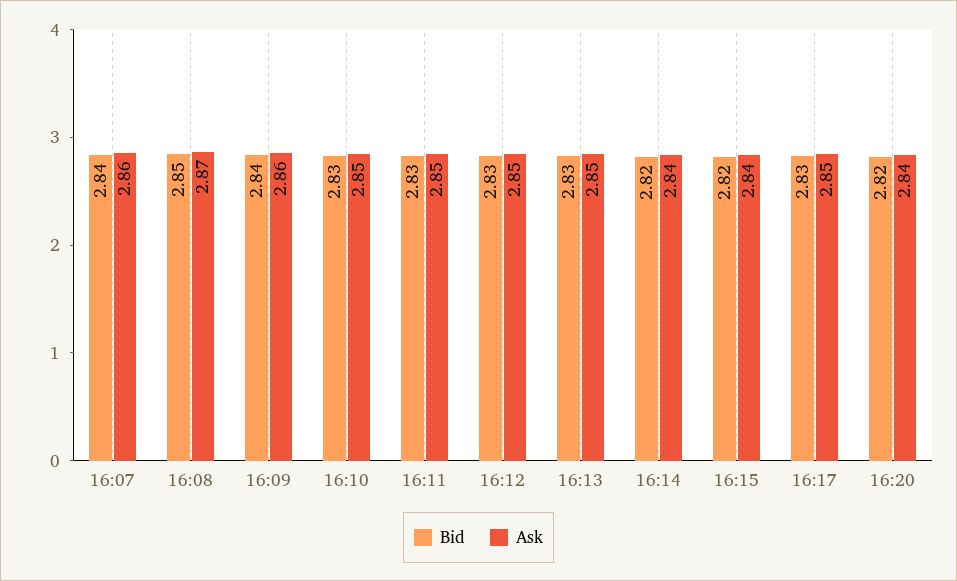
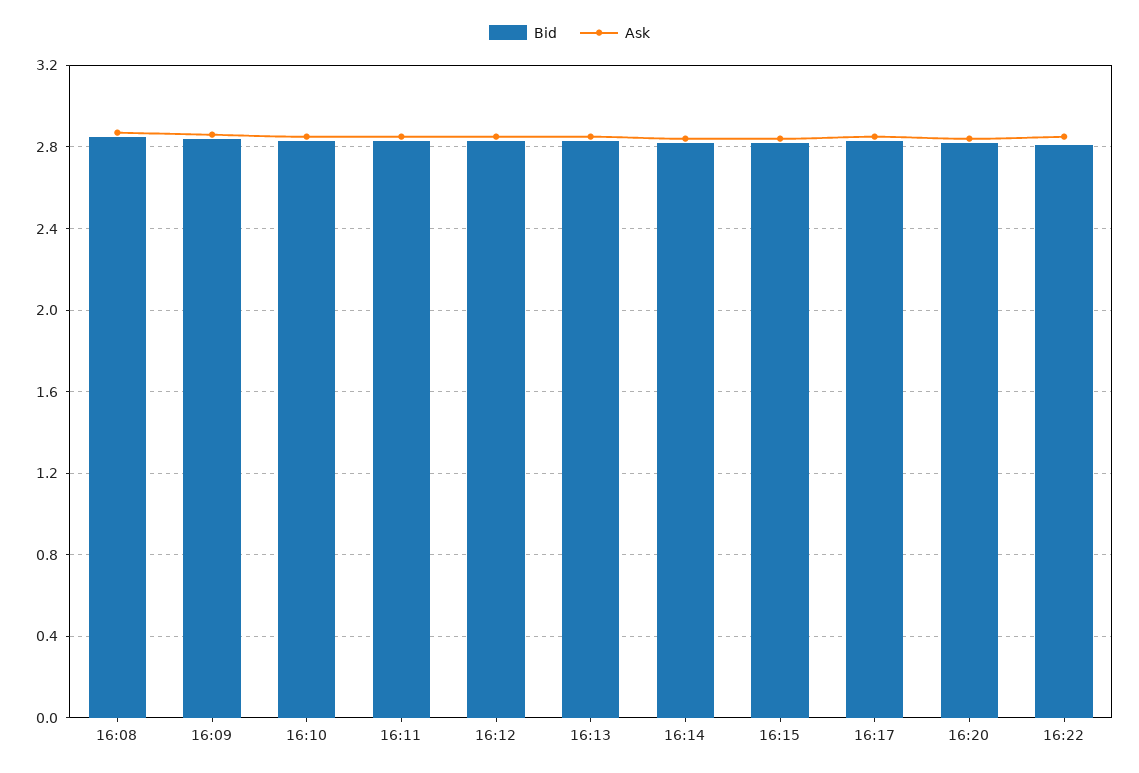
Bid, 16:07: 2.84 -> none
Ask, 16:07: 2.86 -> none
Bid, 16:22: none -> 2.8
Ask, 16:22: none -> 2.85

